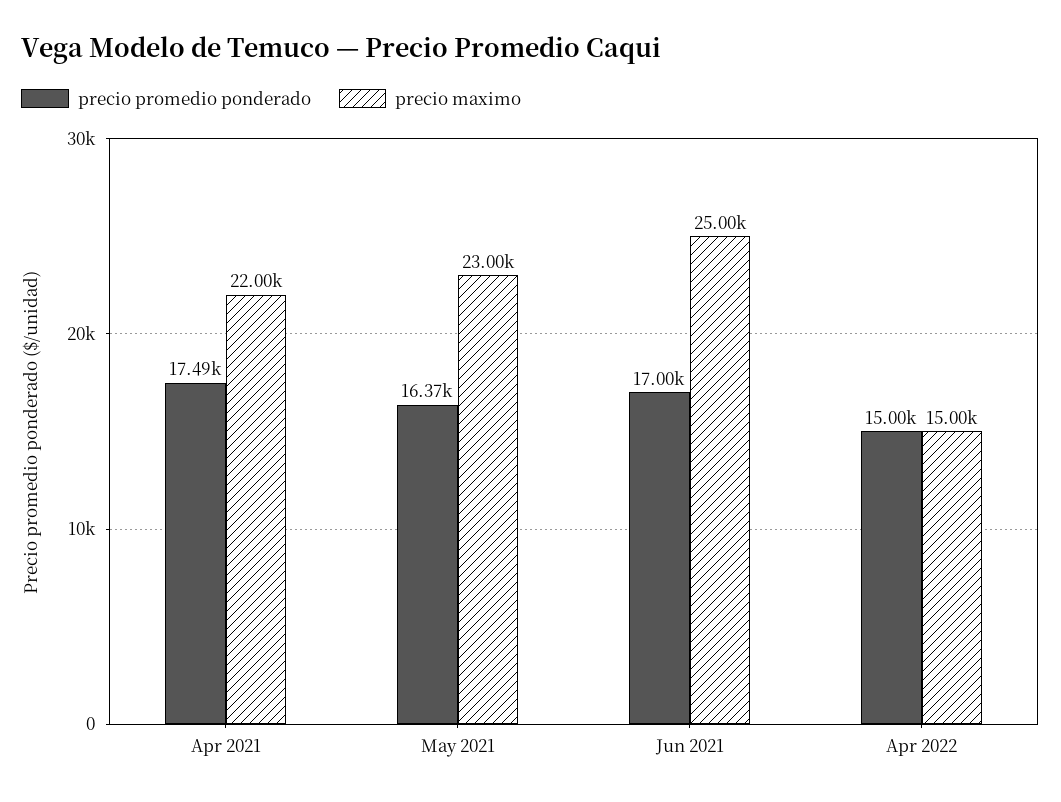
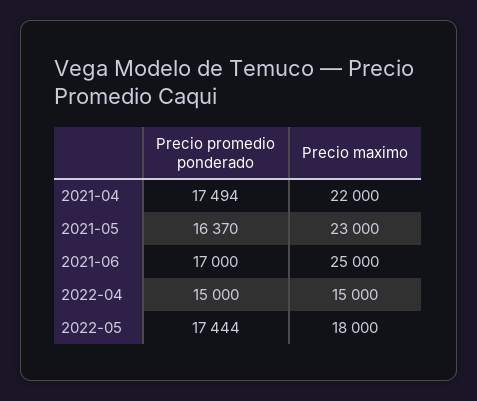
precio promedio ponderado, 2022-05: none -> 17444
precio maximo, 2022-05: none -> 18000

